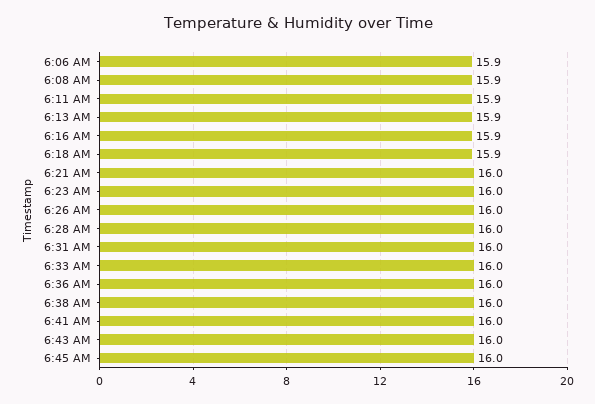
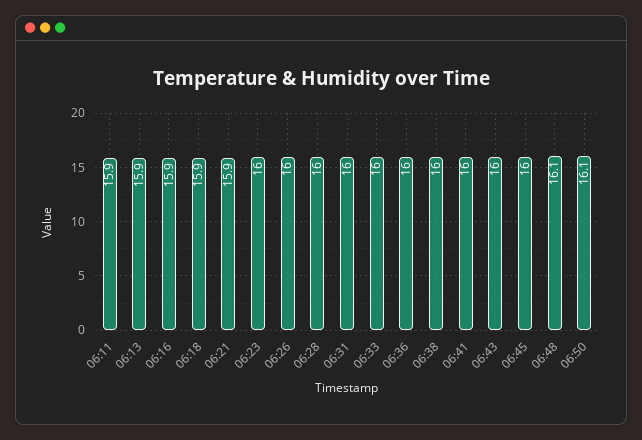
6:06 AM: 15.9 -> none
6:08 AM: 15.9 -> none
6:21 AM: 16 -> 15.9
06:48: none -> 16.1
06:50: none -> 16.1

